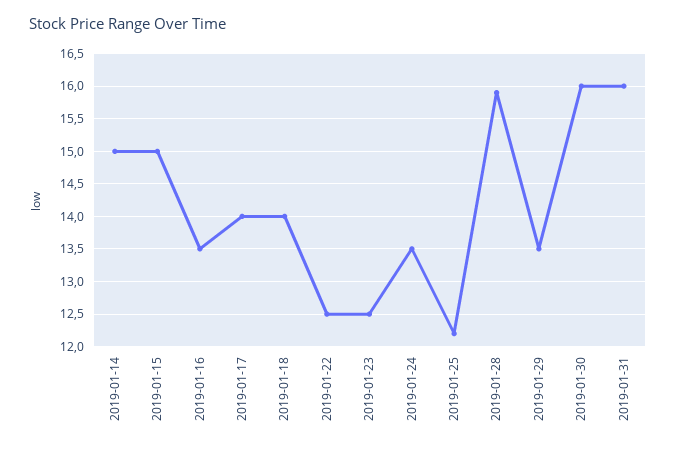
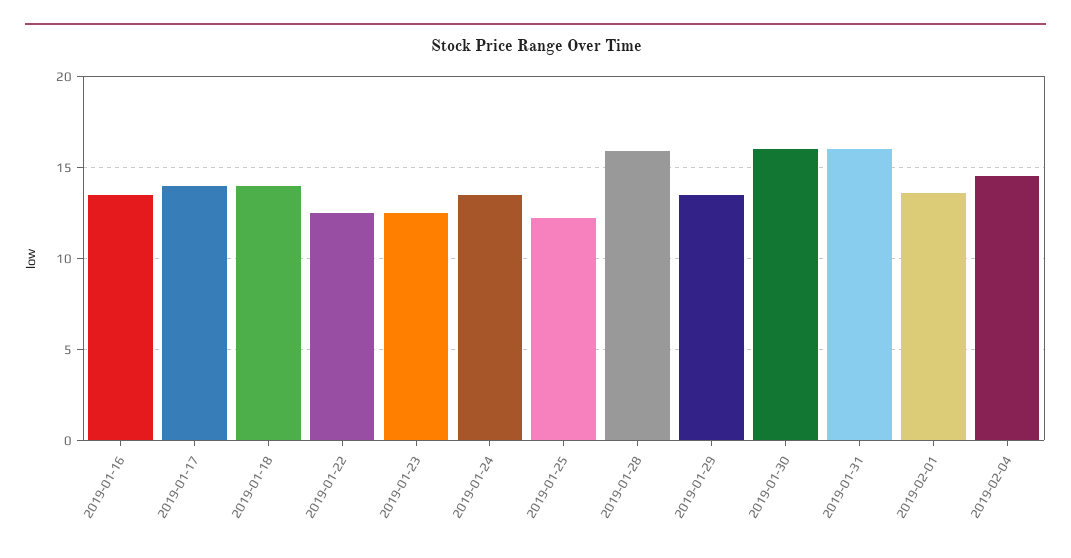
2019-01-14: 15 -> none
2019-01-15: 15 -> none
2019-02-01: none -> 13.5
2019-02-04: none -> 14.5

